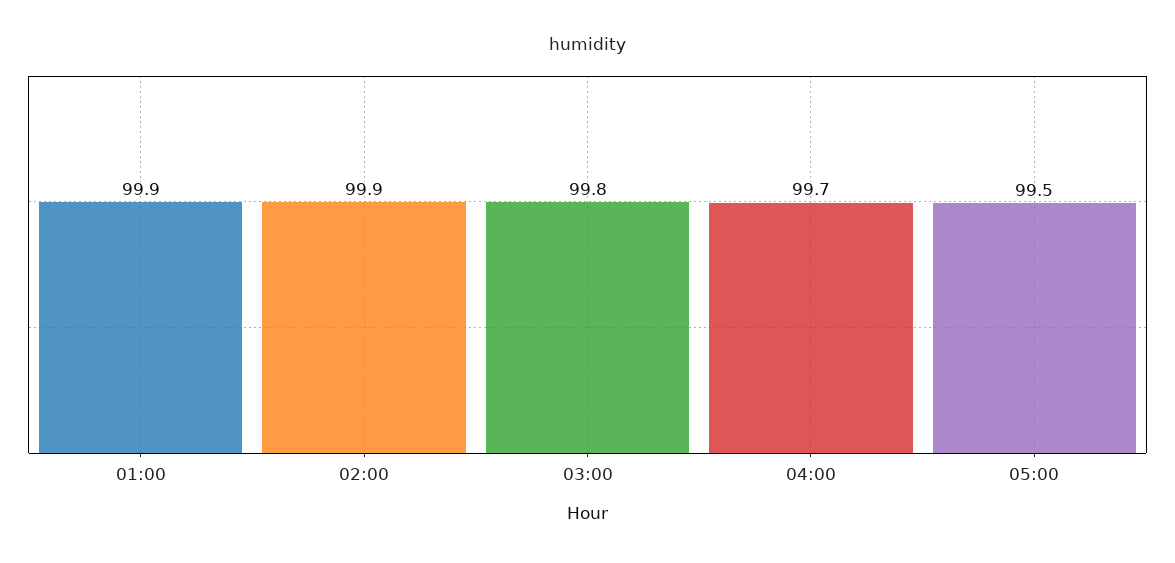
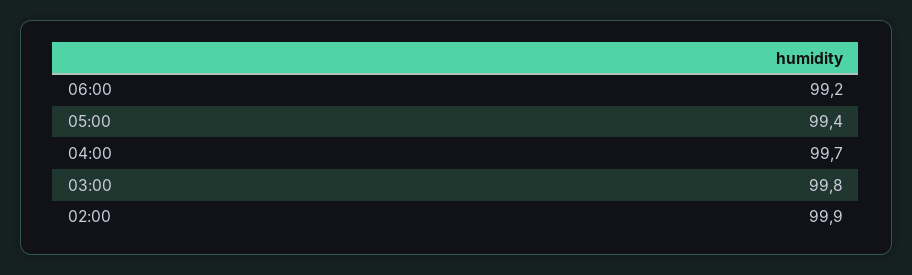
01:00: 99.9 -> none
05:00: 99.5 -> 99.4
06:00: none -> 99.2

